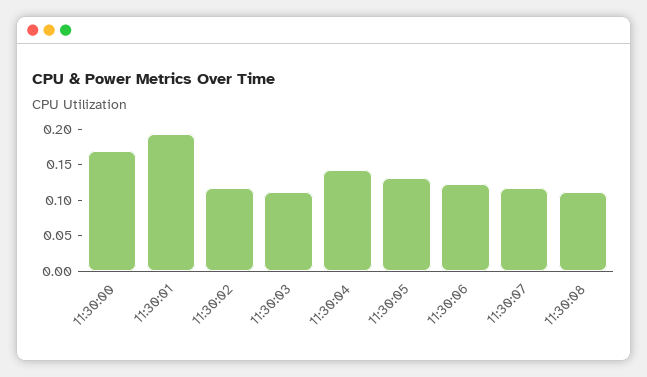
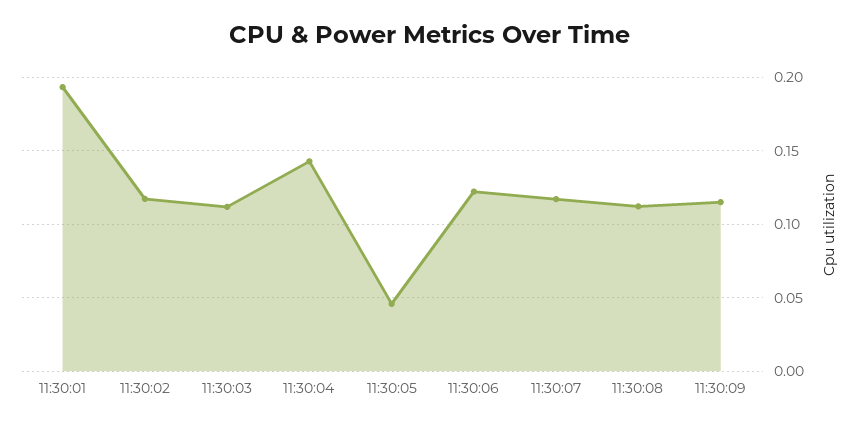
11:30:00: 0.175 -> none
11:30:05: 0.125 -> 0.045
11:30:09: none -> 0.115

